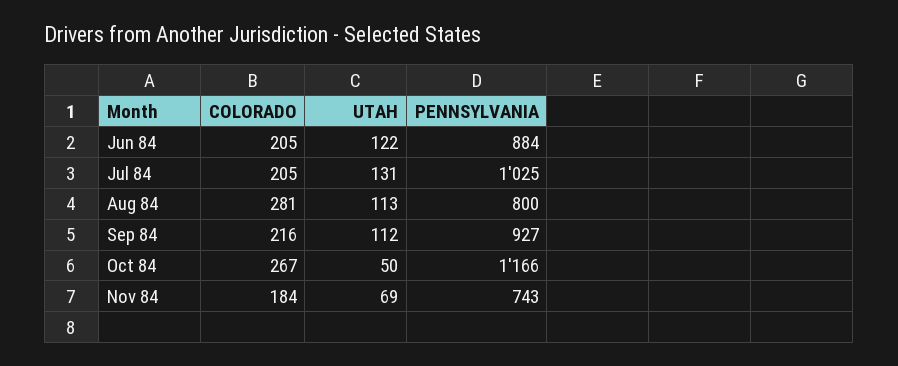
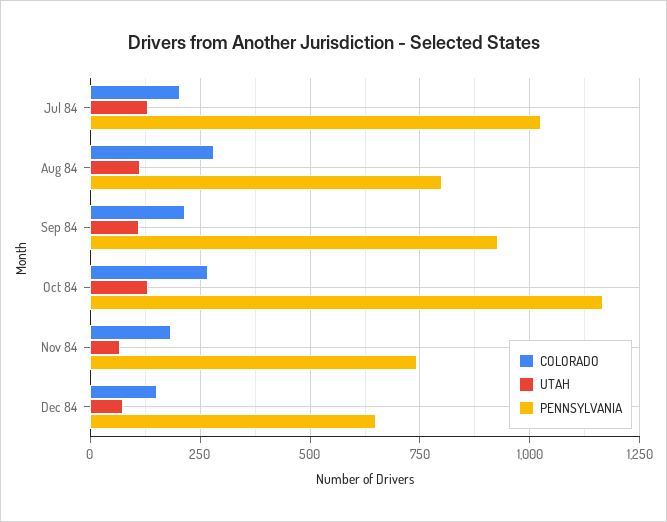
COLORADO, Jun 84: 205 -> none
UTAH, Jun 84: 122 -> none
PENNSYLVANIA, Jun 84: 884 -> none
UTAH, Oct 84: 50 -> 125
COLORADO, Dec 84: none -> 150
UTAH, Dec 84: none -> 75
PENNSYLVANIA, Dec 84: none -> 650

